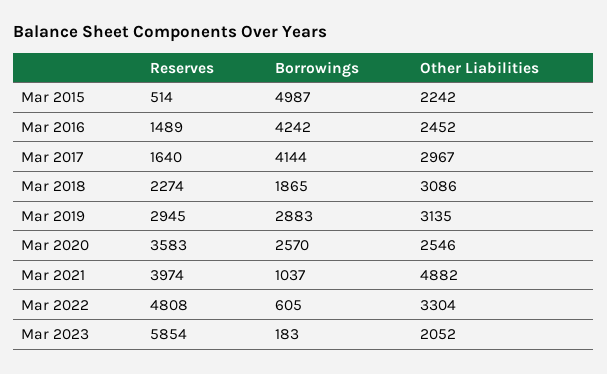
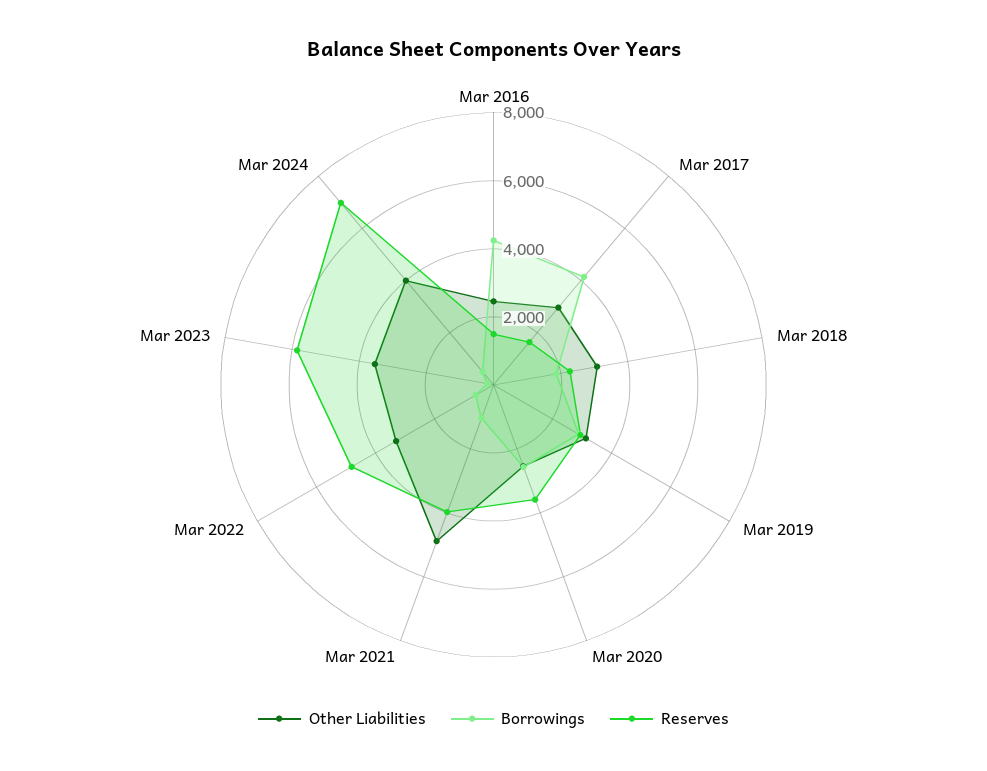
Reserves, Mar 2015: 514 -> none
Borrowings, Mar 2015: 4987 -> none
Other Liabilities, Mar 2015: 2242 -> none
Other Liabilities, Mar 2023: 2052 -> 3500
Other Liabilities, Mar 2024: none -> 4000
Borrowings, Mar 2024: none -> 500
Reserves, Mar 2024: none -> 7000

